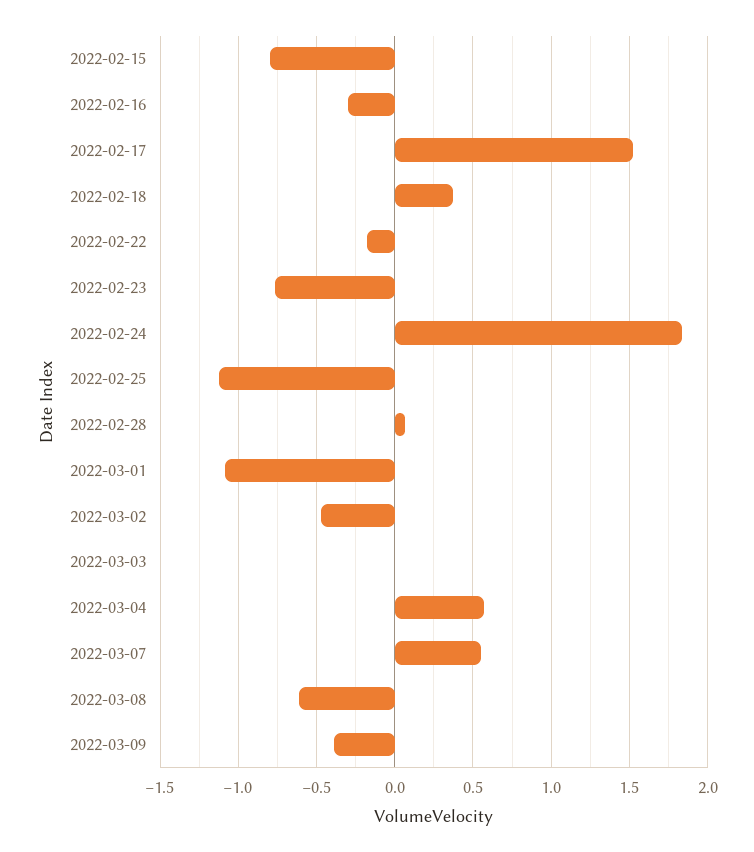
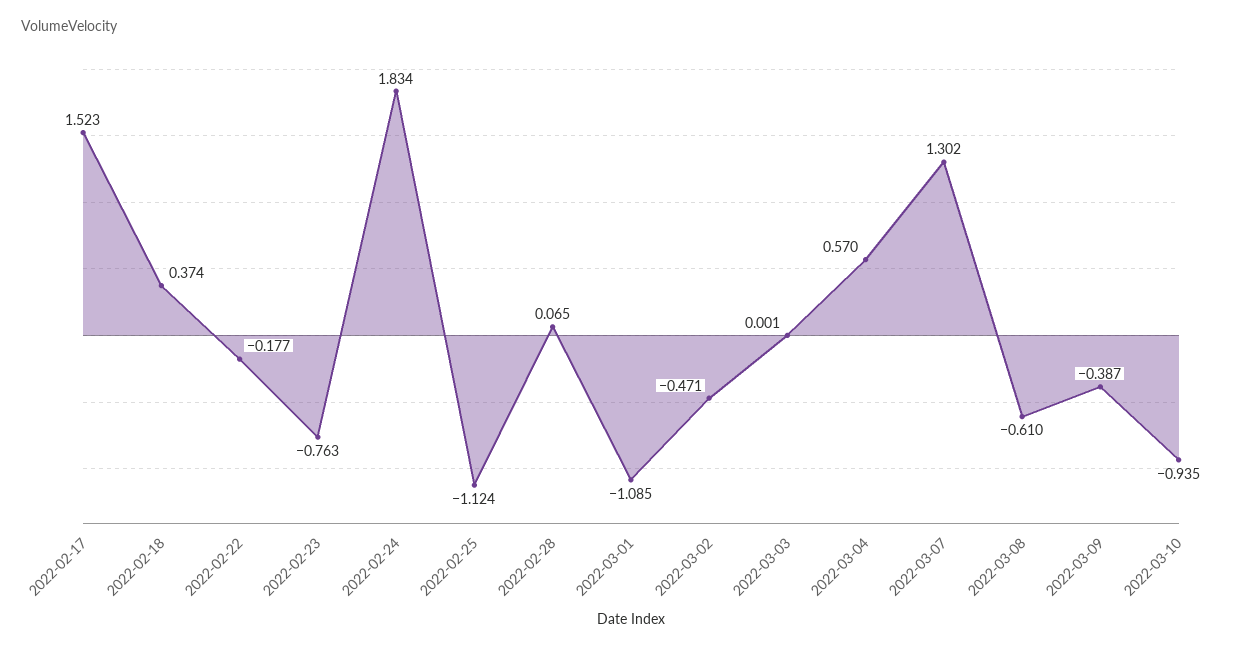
2022-02-15: -0.8 -> none
2022-02-16: -0.3 -> none
2022-03-07: 0.55 -> 1.302
2022-03-10: none -> -0.935

